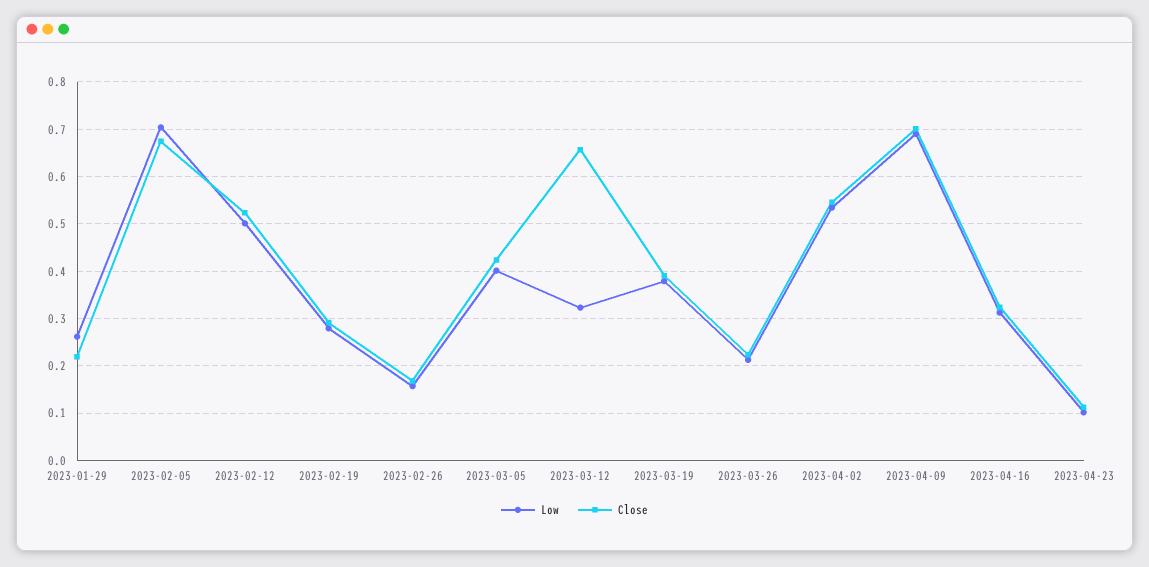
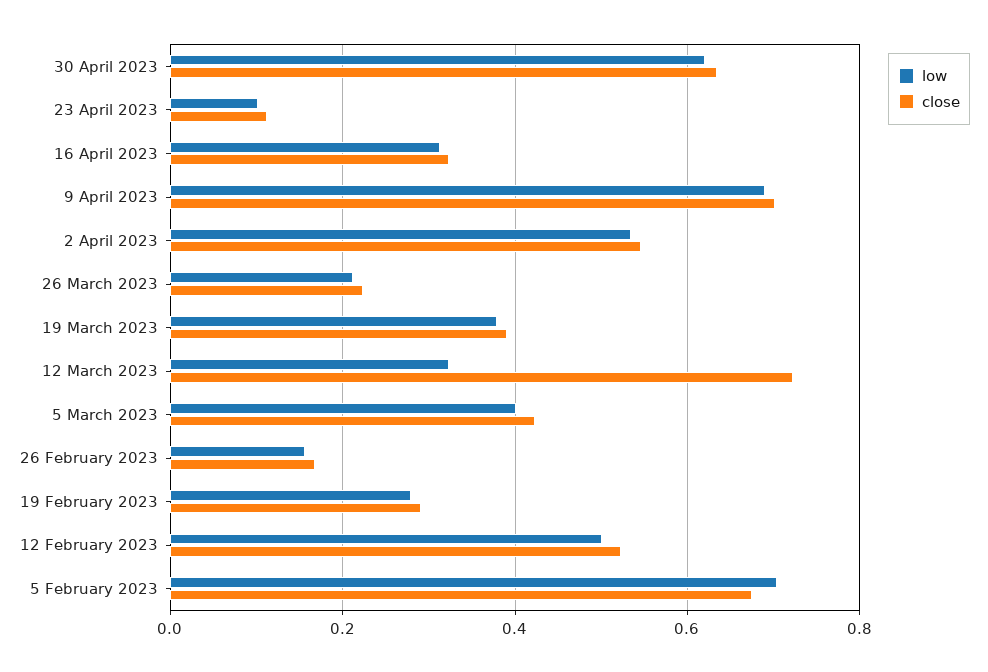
Low, 2023-01-29: 0.26 -> none
Close, 2023-01-29: 0.22 -> none
Close, 2023-03-12: 0.66 -> 0.72
Low, 30 April 2023: none -> 0.62
Close, 30 April 2023: none -> 0.64

